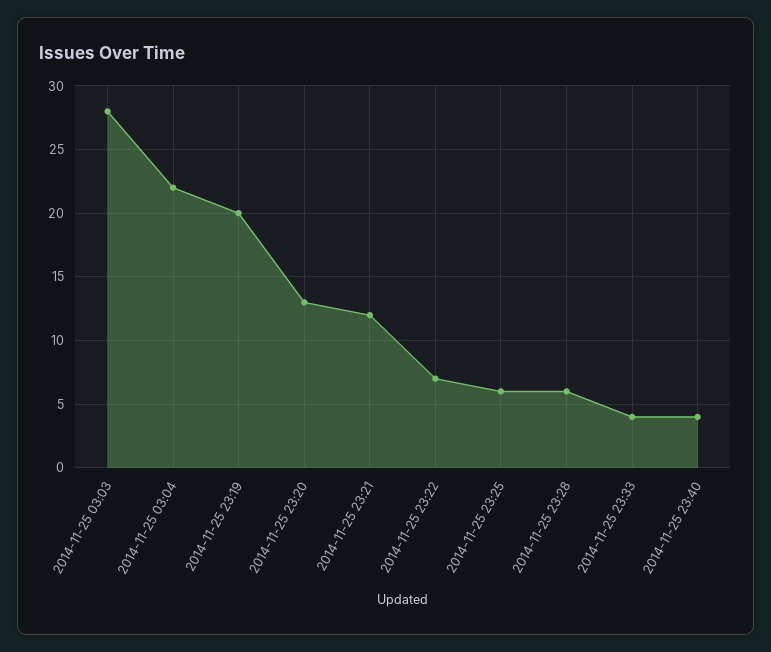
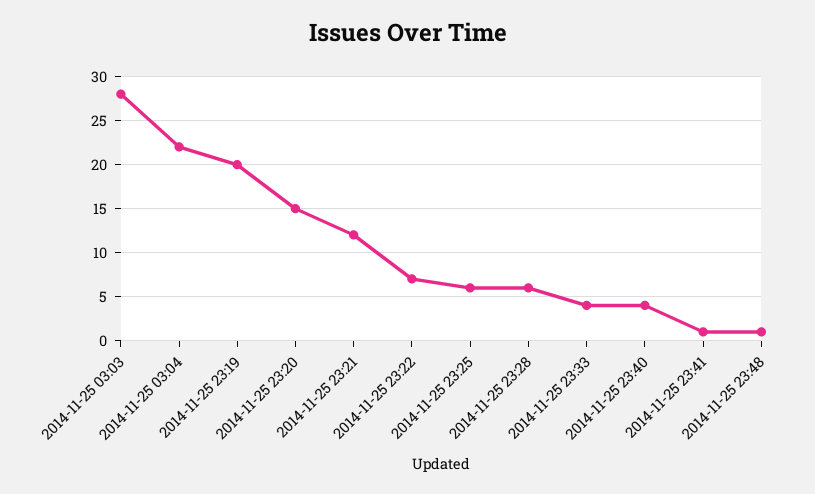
2014-11-25 23:20: 13 -> 15
2014-11-25 23:41: none -> 1
2014-11-25 23:48: none -> 1

